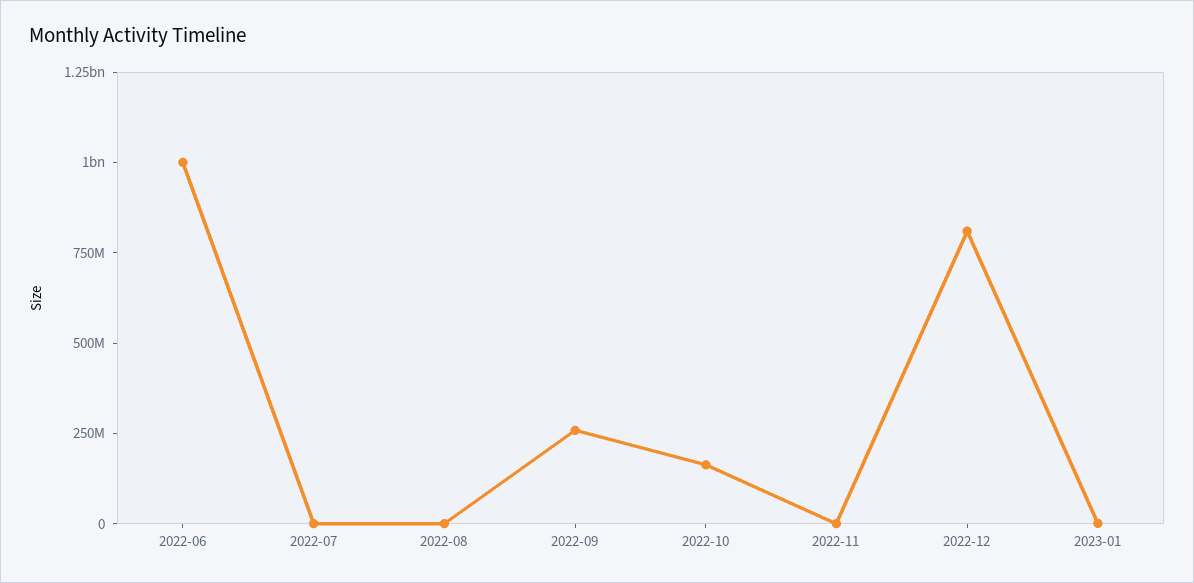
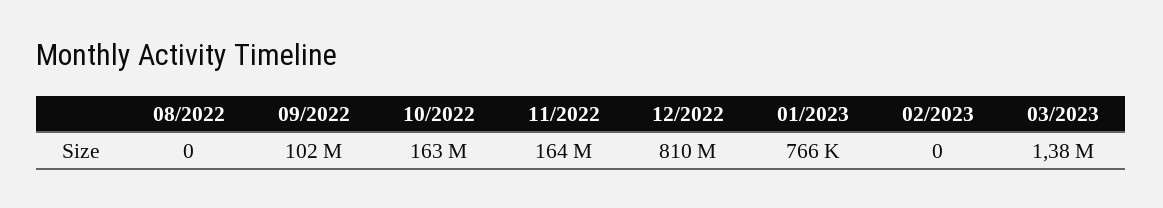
2022-06: 1000000000 -> none
2022-07: 0 -> none
2022-09: 250000000 -> 102000000
2022-11: 0 -> 164000000
02/2023: none -> 0
03/2023: none -> 1380000

